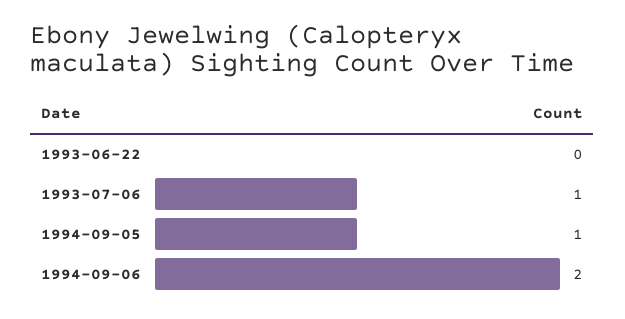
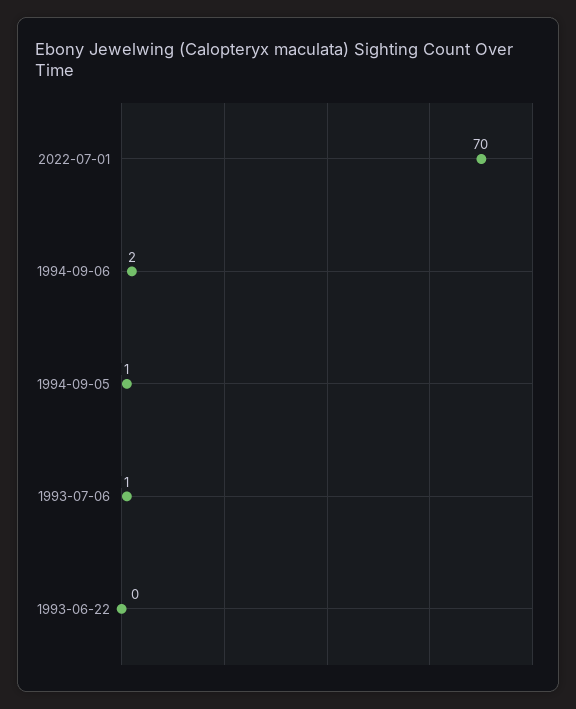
2022-07-01: none -> 70

